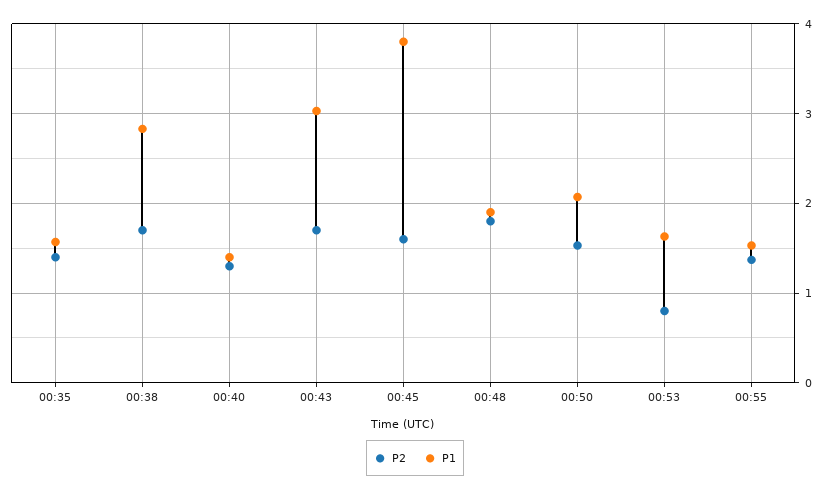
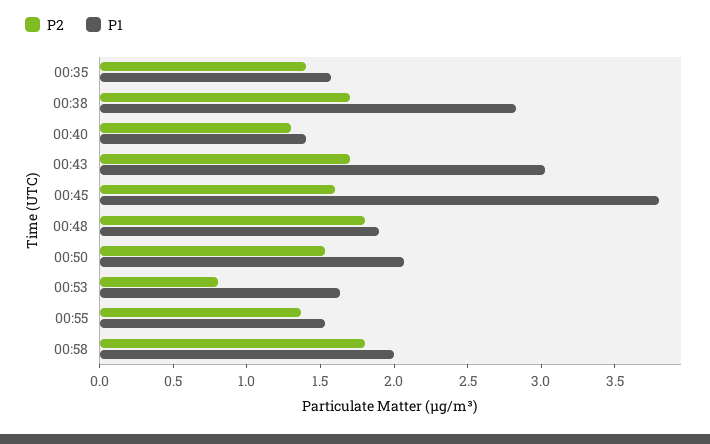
P2, 00:58: none -> 1.8
P1, 00:58: none -> 2

